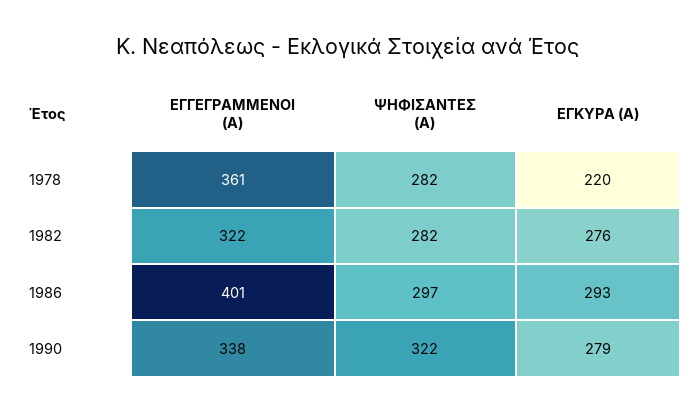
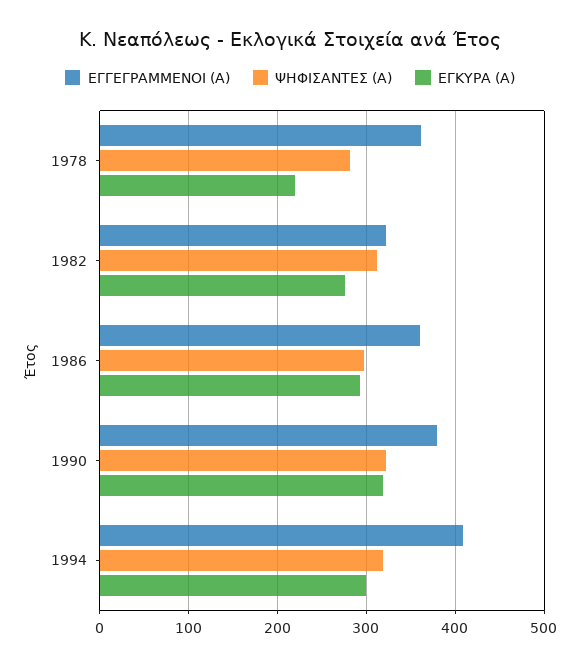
ΨΗΦΙΣΑΝΤΕΣ (Α), 1982: 282 -> 310
ΕΓΓΕΓΡΑΜΜΕΝΟΙ (Α), 1986: 401 -> 360
ΕΓΓΕΓΡΑΜΜΕΝΟΙ (Α), 1990: 338 -> 380
ΕΓΚΥΡΑ (Α), 1990: 279 -> 320
ΕΓΓΕΓΡΑΜΜΕΝΟΙ (Α), 1994: none -> 410
ΨΗΦΙΣΑΝΤΕΣ (Α), 1994: none -> 320
ΕΓΚΥΡΑ (Α), 1994: none -> 300

